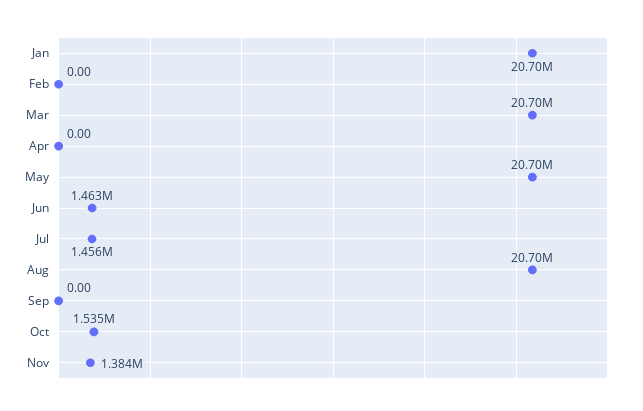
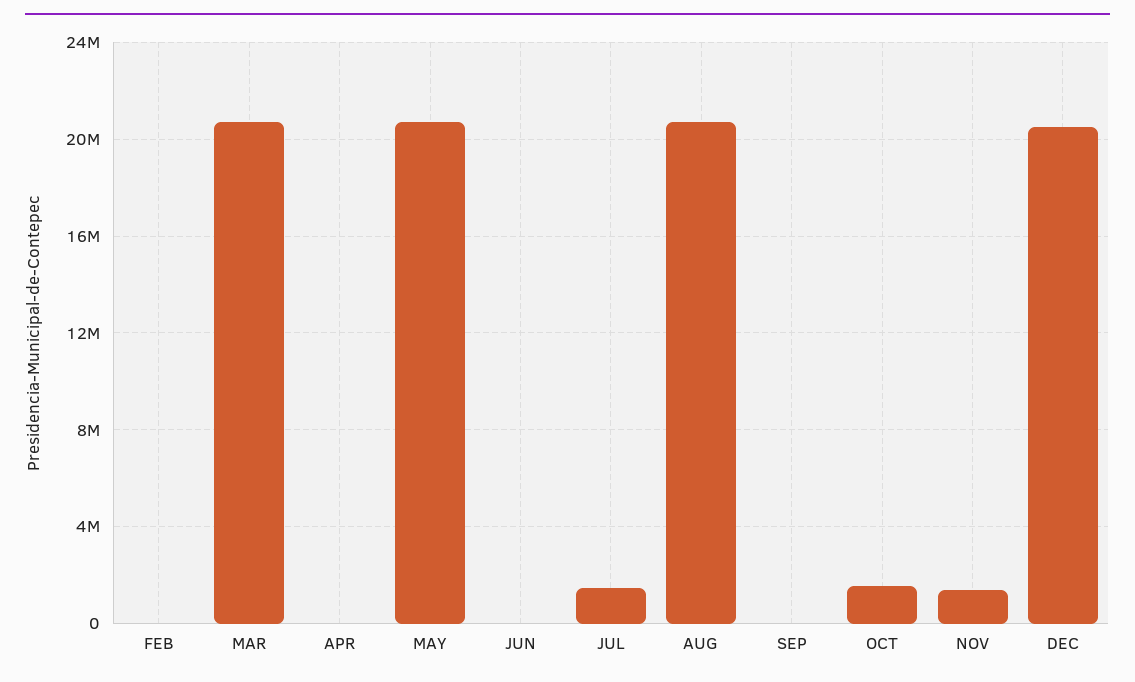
Jan: 20700000 -> none
Jun: 1463000 -> 0
DEC: none -> 20500000

